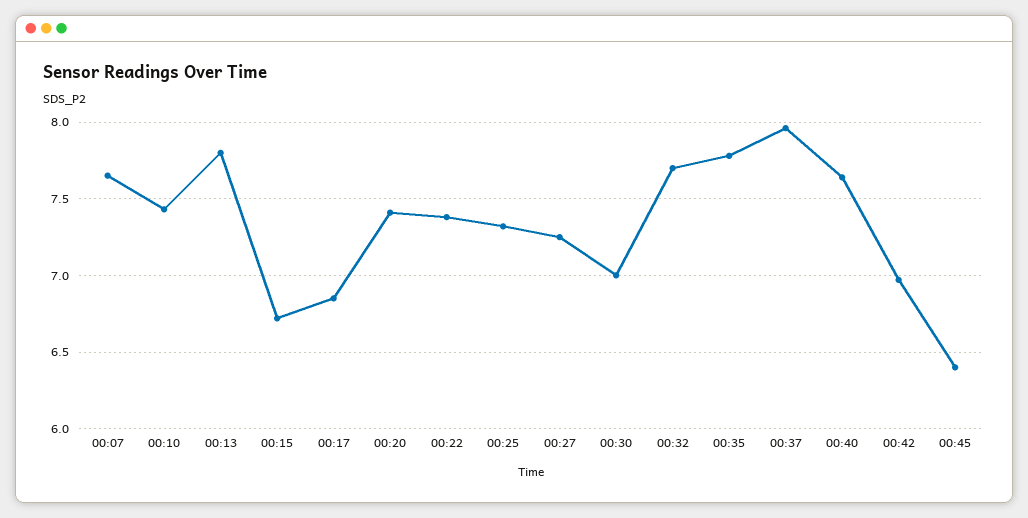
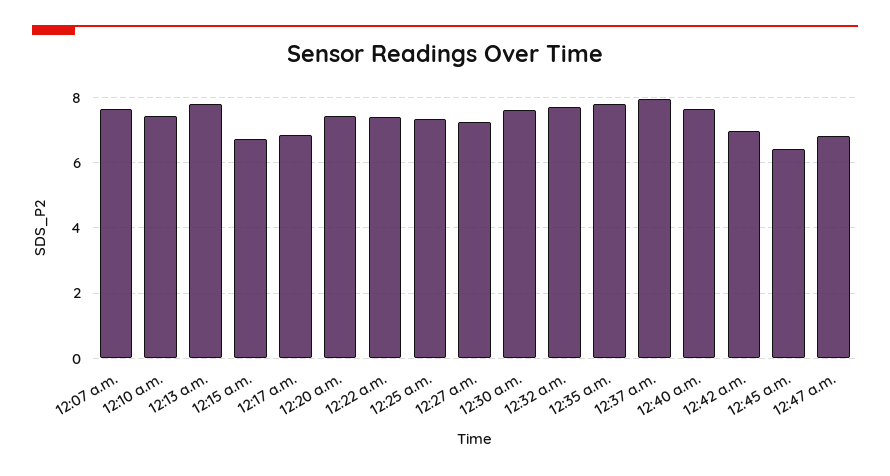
00:30: 7 -> 7.6
12:47 a.m.: none -> 6.8

